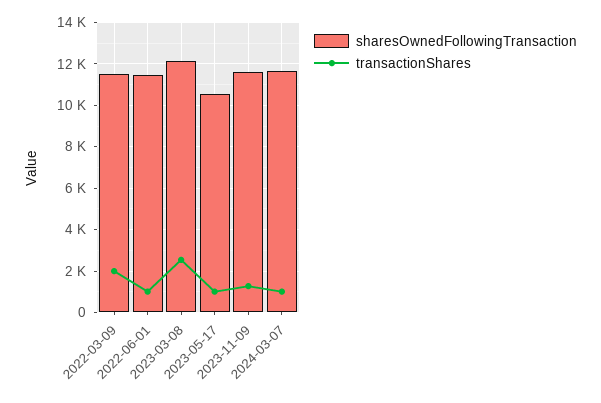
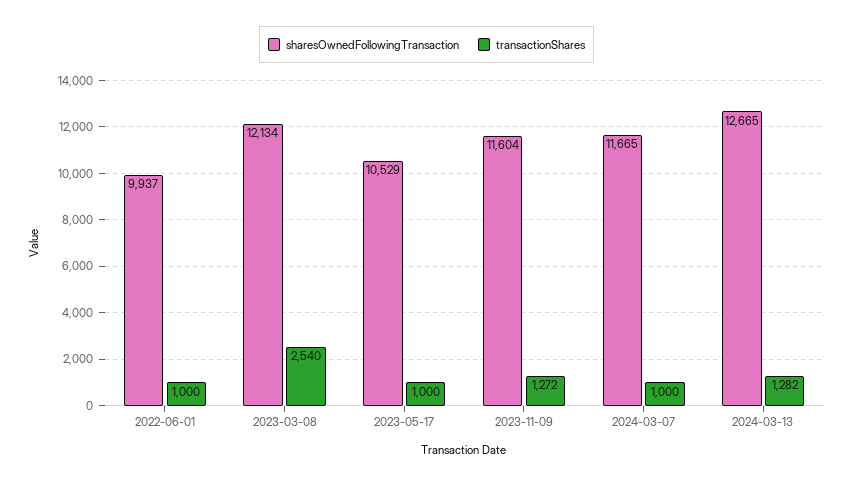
sharesOwnedFollowingTransaction, 2022-03-09: 11500 -> none
transactionShares, 2022-03-09: 2000 -> none
sharesOwnedFollowingTransaction, 2022-06-01: 11500 -> 9937
sharesOwnedFollowingTransaction, 2024-03-13: none -> 12665
transactionShares, 2024-03-13: none -> 1282

